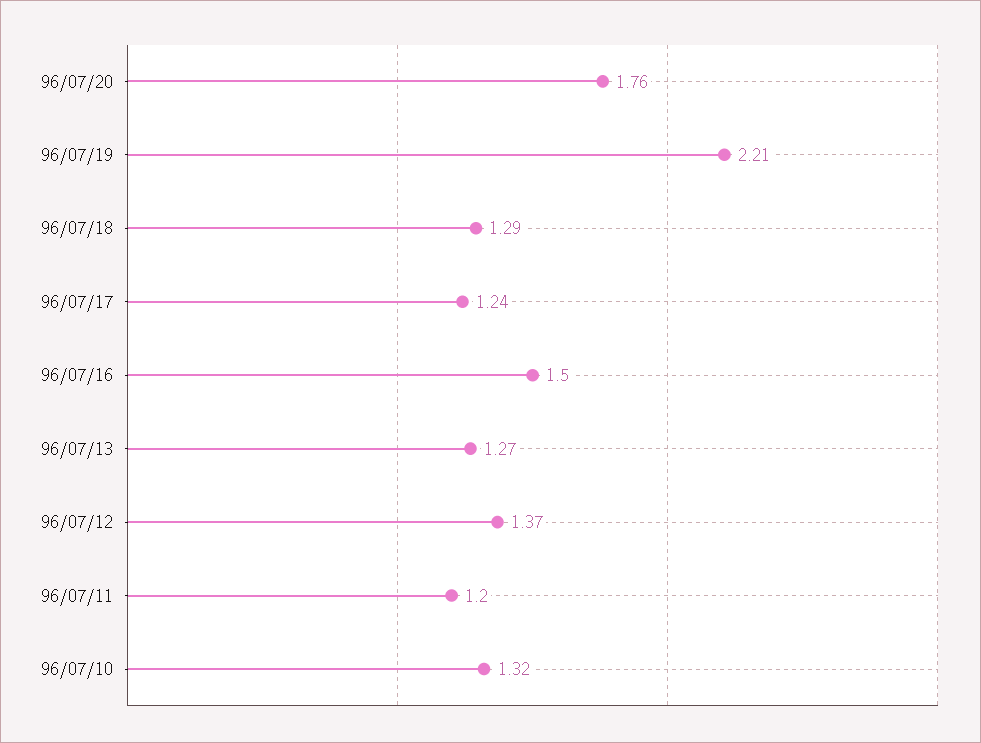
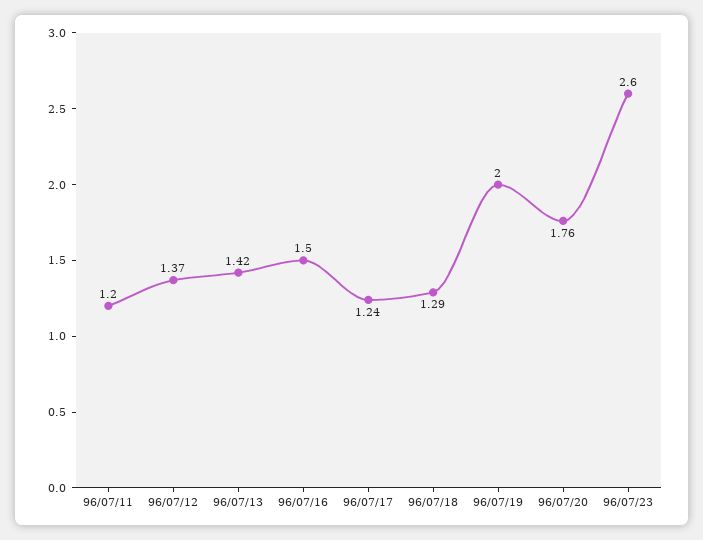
96/07/19: 2.21 -> 2
96/07/13: 1.27 -> 1.42
96/07/10: 1.32 -> none
96/07/23: none -> 2.6

